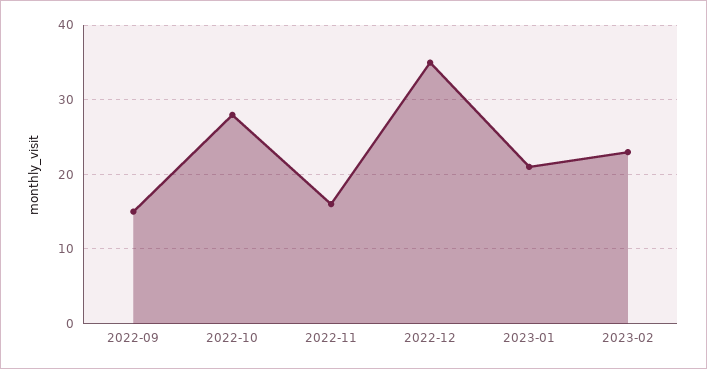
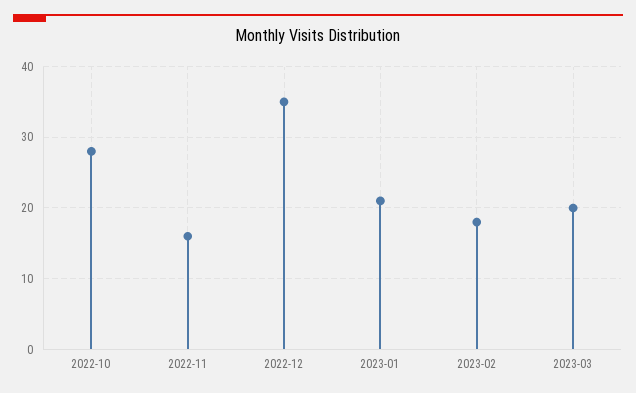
2022-09: 15 -> none
2023-02: 23 -> 18
2023-03: none -> 20

